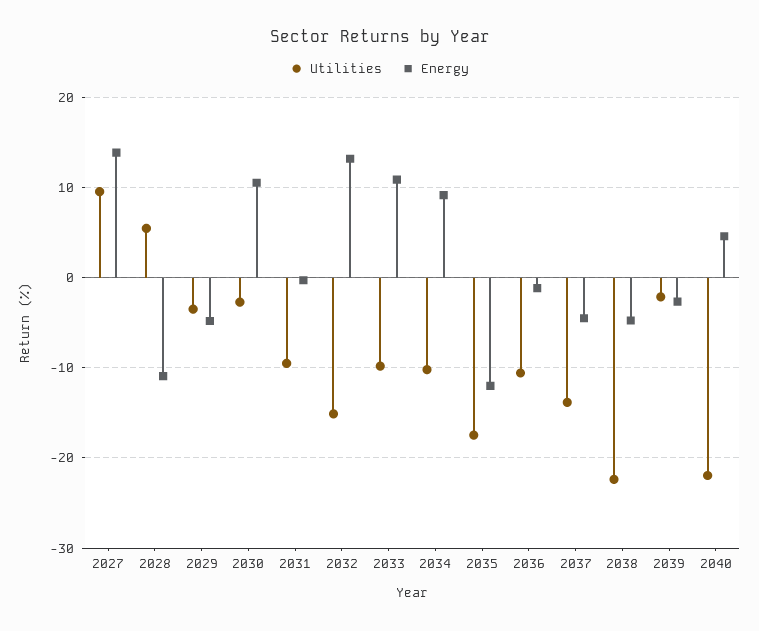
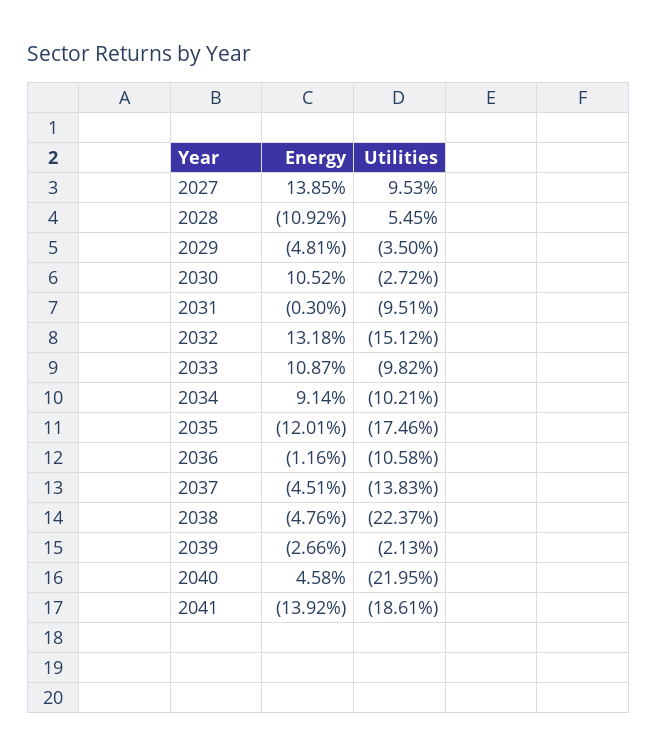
Energy, 2041: none -> -13.92
Utilities, 2041: none -> -18.61

